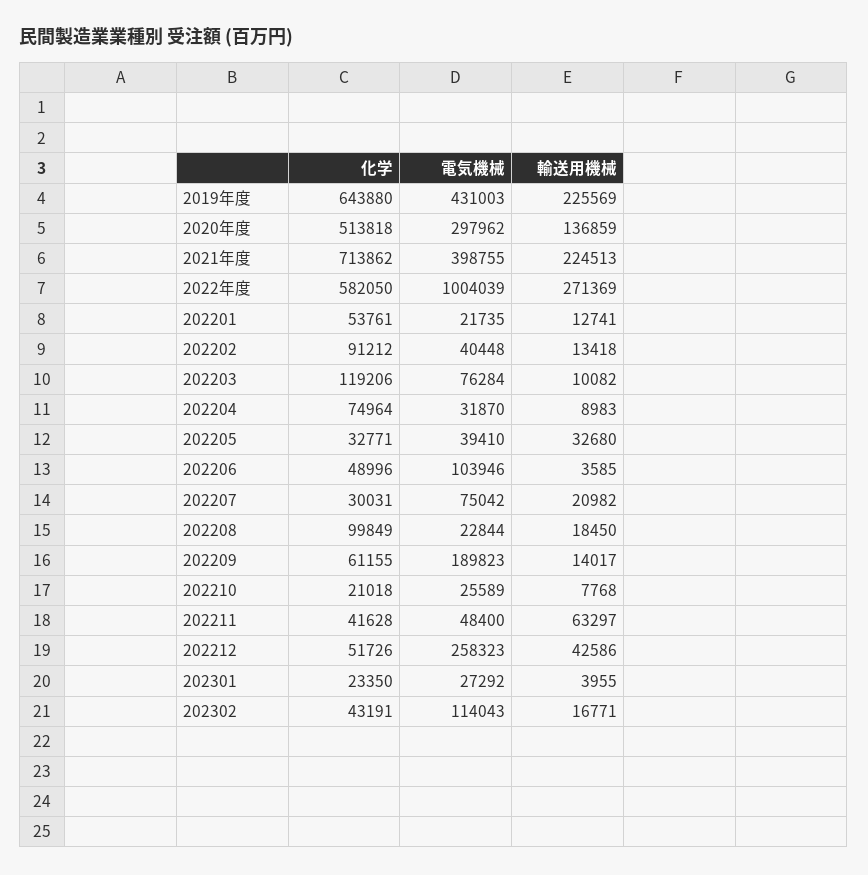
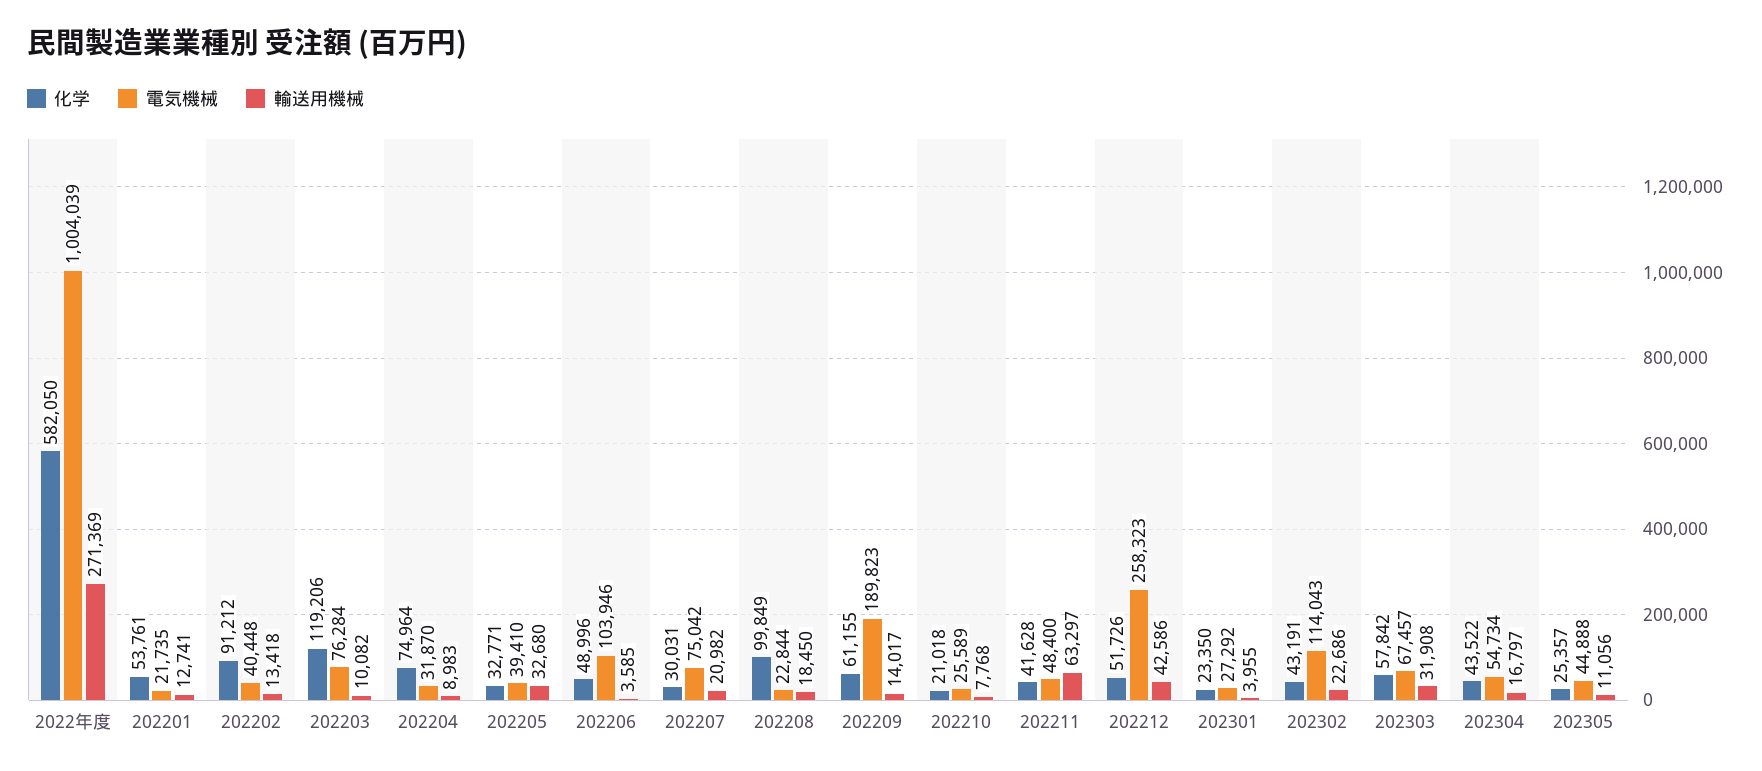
化学, 2019年度: 643880 -> none
電気機械, 2019年度: 431003 -> none
輸送用機械, 2019年度: 225569 -> none
化学, 2020年度: 513818 -> none
電気機械, 2020年度: 297962 -> none
輸送用機械, 2020年度: 136859 -> none
化学, 2021年度: 713862 -> none
電気機械, 2021年度: 398755 -> none
輸送用機械, 2021年度: 224513 -> none
輸送用機械, 202302: 16771 -> 22686
化学, 202303: none -> 57842
電気機械, 202303: none -> 67457
輸送用機械, 202303: none -> 31908
化学, 202304: none -> 43522
電気機械, 202304: none -> 54734
輸送用機械, 202304: none -> 16797
化学, 202305: none -> 25357
電気機械, 202305: none -> 44888
輸送用機械, 202305: none -> 11056

